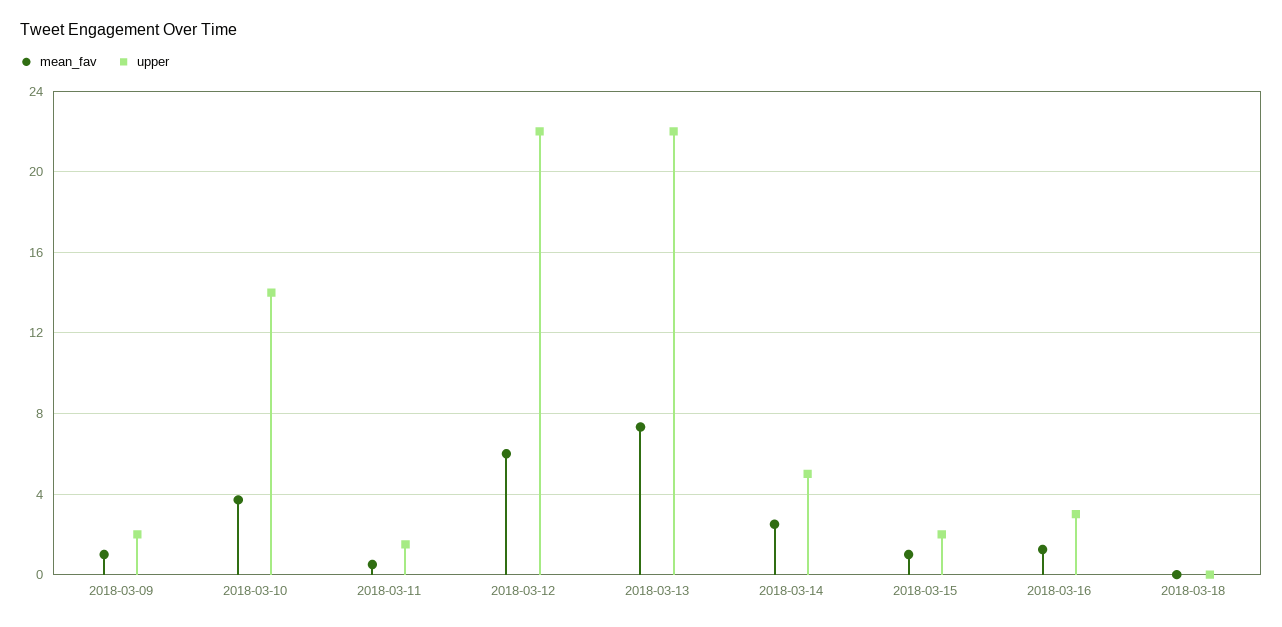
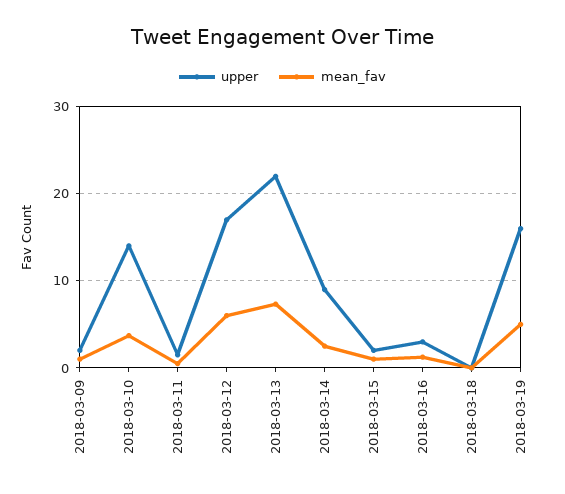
upper, 2018-03-12: 22 -> 17
upper, 2018-03-14: 5 -> 9
upper, 2018-03-19: none -> 16
mean_fav, 2018-03-19: none -> 5

